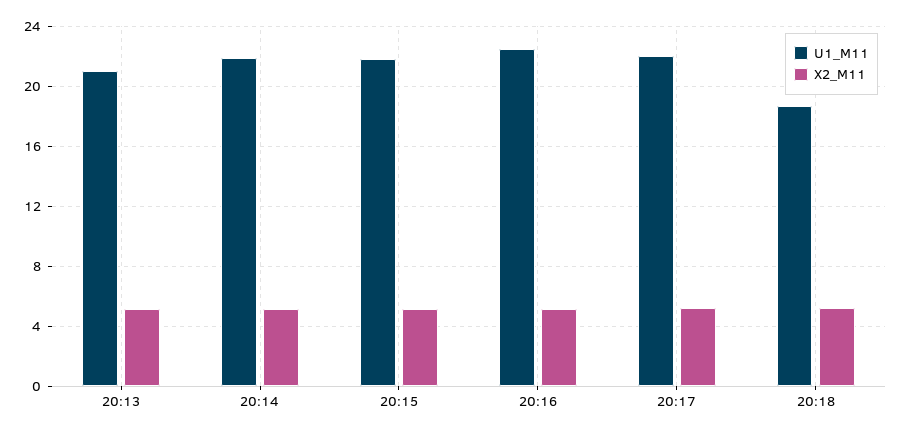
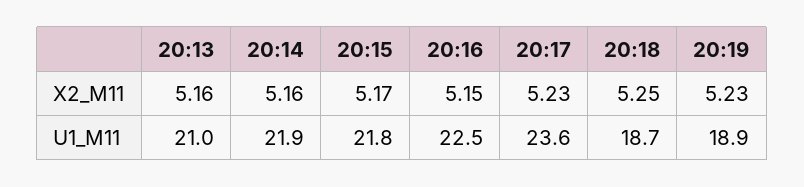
U1_M11, 20:17: 22 -> 23.6
X2_M11, 20:19: none -> 5.23
U1_M11, 20:19: none -> 18.9

